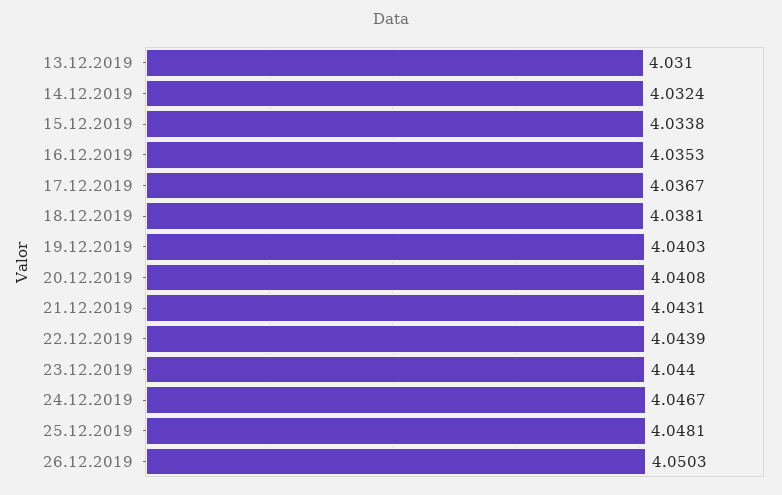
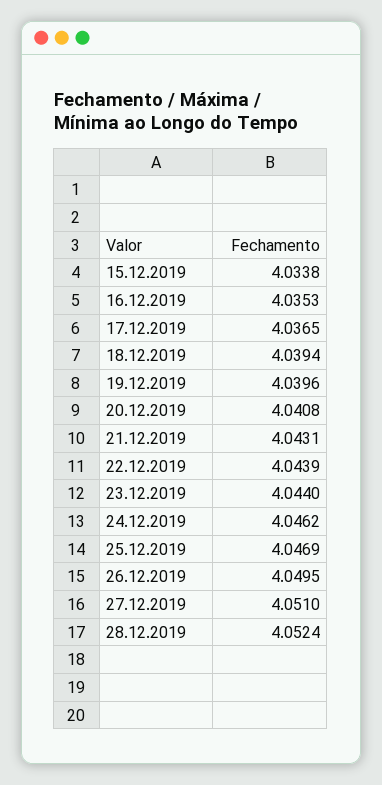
13.12.2019: 4.031 -> none
14.12.2019: 4.0324 -> none
17.12.2019: 4.0367 -> 4.0365
18.12.2019: 4.0381 -> 4.0394
19.12.2019: 4.0403 -> 4.0396
24.12.2019: 4.0467 -> 4.0462
25.12.2019: 4.0481 -> 4.0469
26.12.2019: 4.0503 -> 4.0495
27.12.2019: none -> 4.051
28.12.2019: none -> 4.0524

